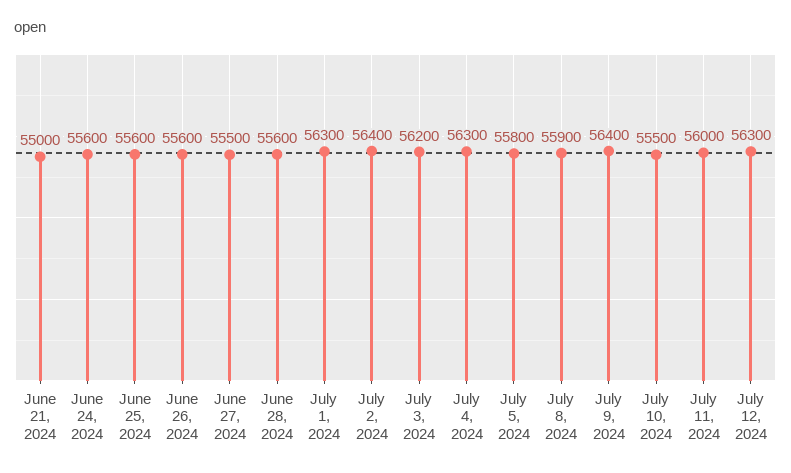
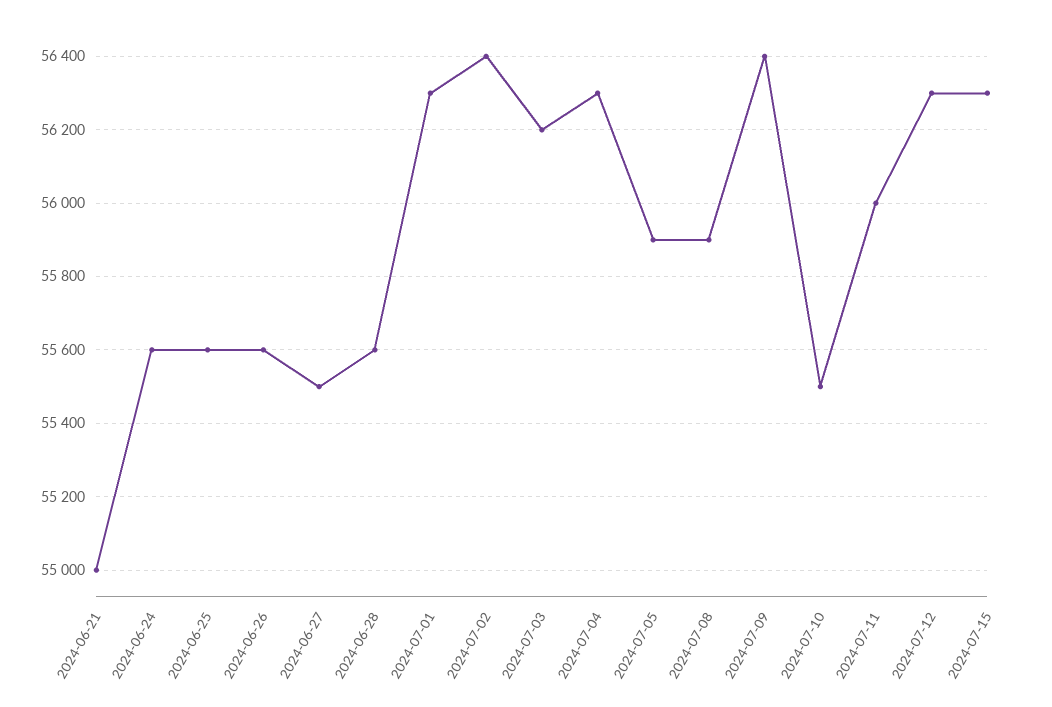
July 5, 2024: 55800 -> 55900
2024-07-15: none -> 56300

